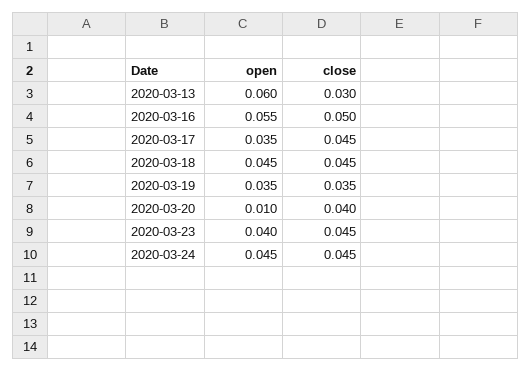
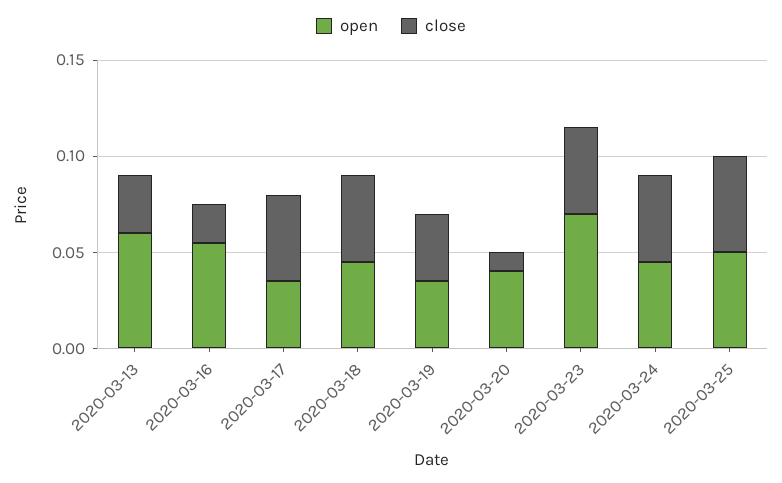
close, 2020-03-16: 0.05 -> 0.02
open, 2020-03-20: 0.01 -> 0.04
close, 2020-03-20: 0.04 -> 0.01
open, 2020-03-23: 0.04 -> 0.07
open, 2020-03-25: none -> 0.05
close, 2020-03-25: none -> 0.05

